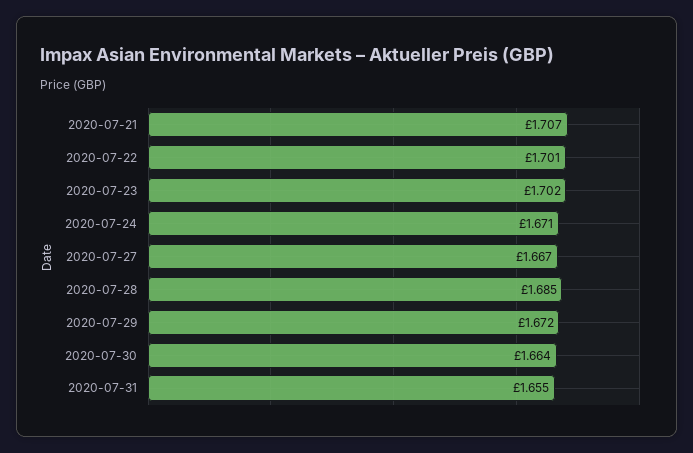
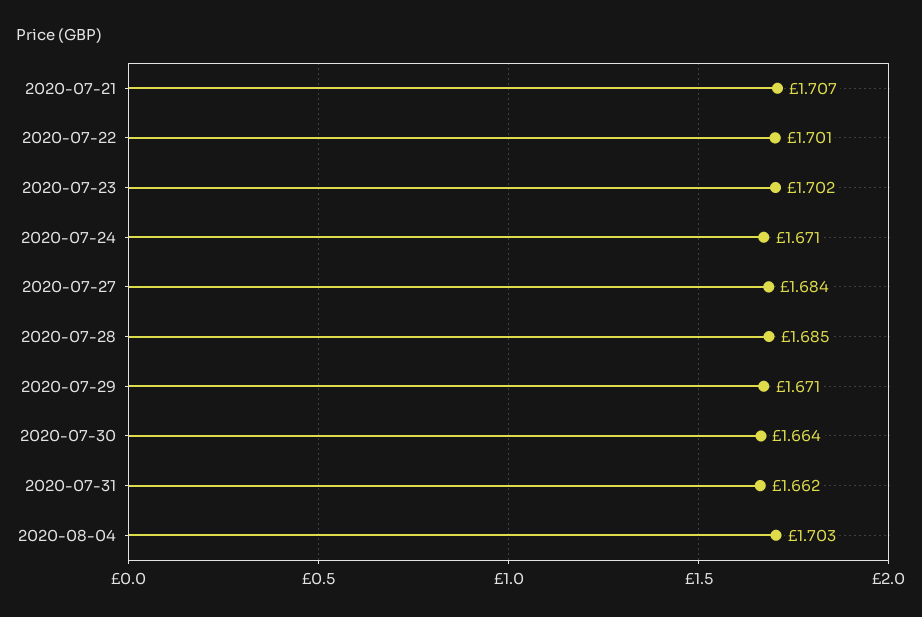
2020-07-27: 1.667 -> 1.684
2020-07-29: 1.672 -> 1.671
2020-07-31: 1.655 -> 1.662
2020-08-04: none -> 1.703

